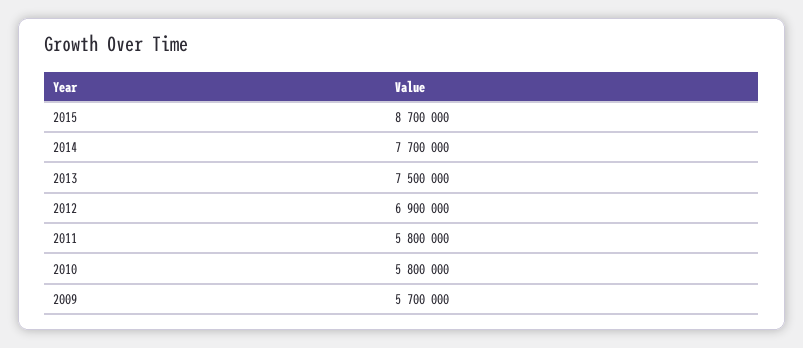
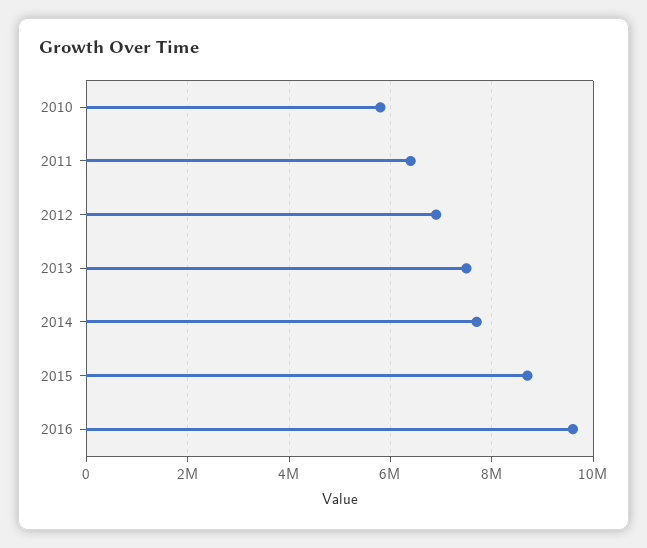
2011: 5800000 -> 6400000
2009: 5700000 -> none
2016: none -> 9600000

